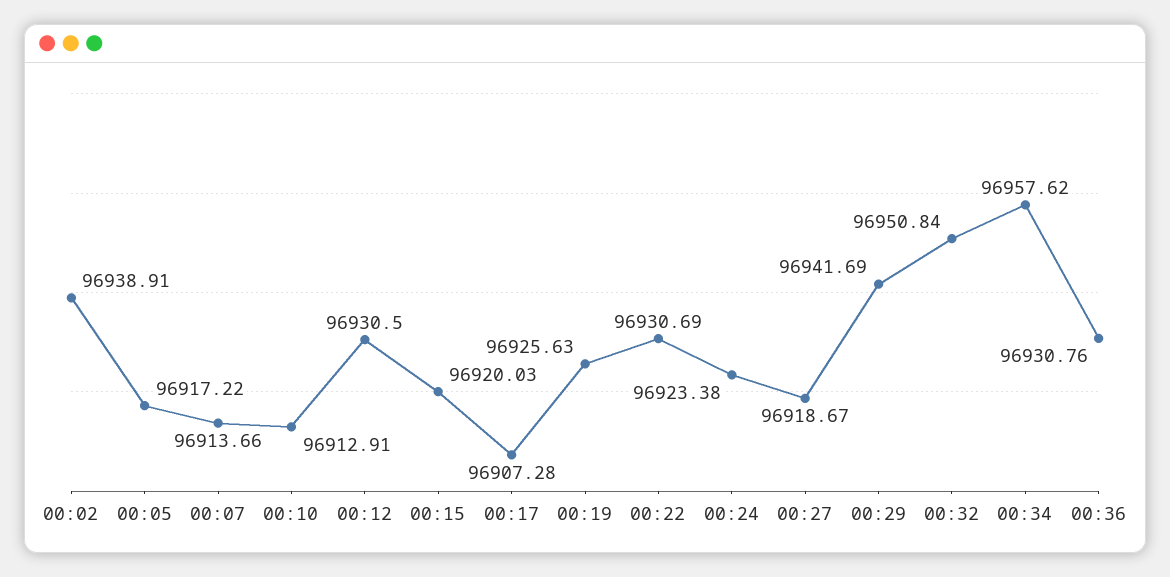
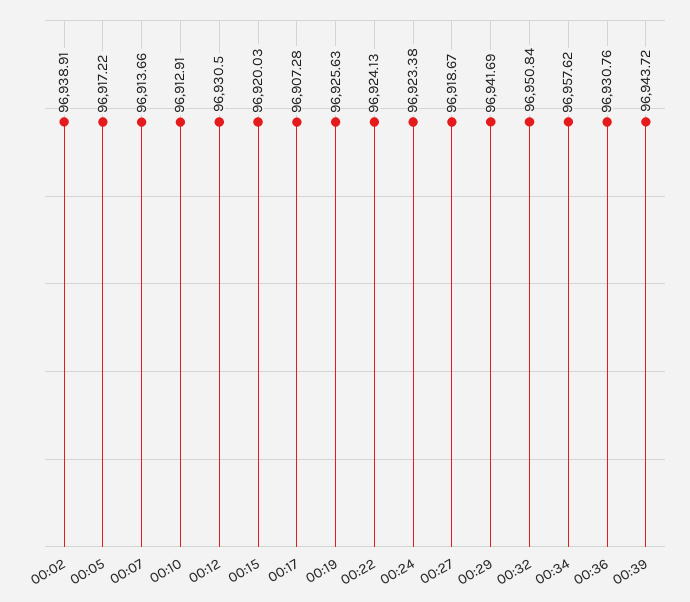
00:22: 96930.69 -> 96924.13
00:39: none -> 96943.72

